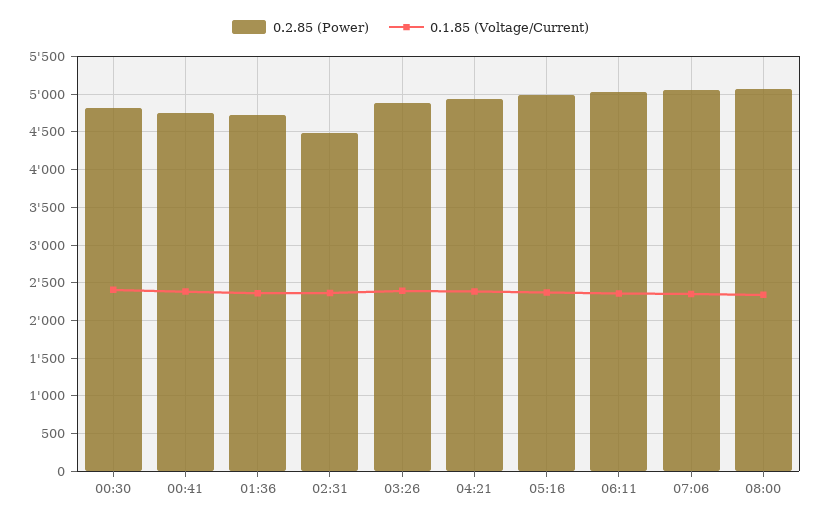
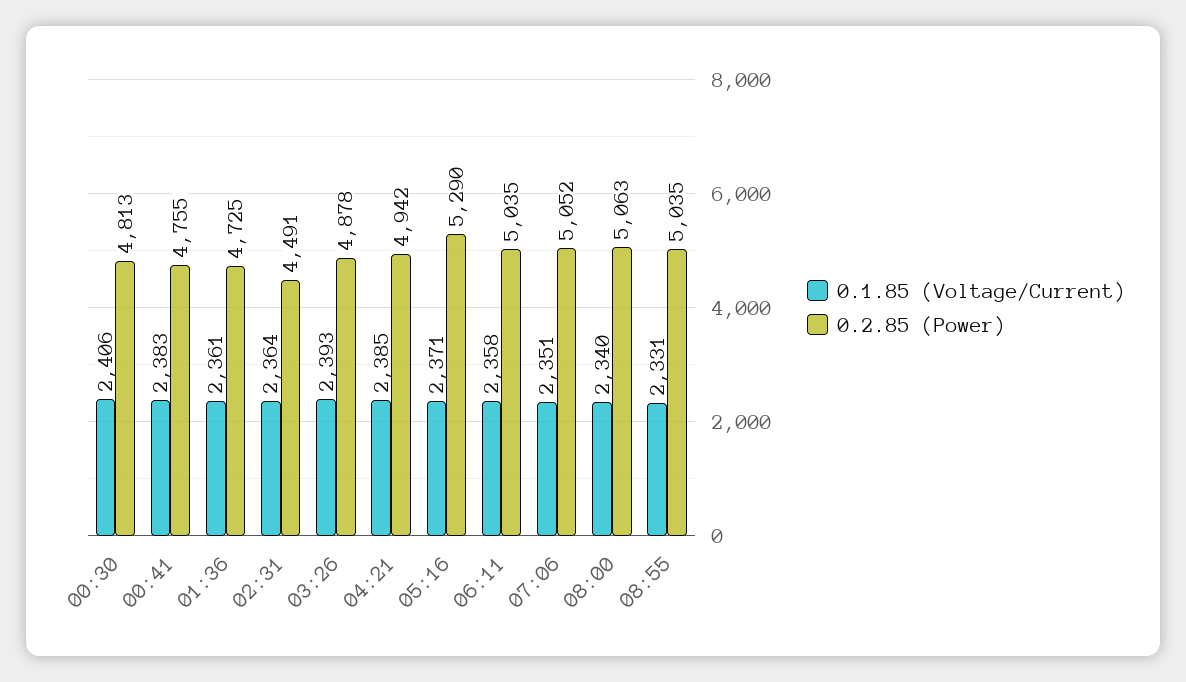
0.2.85 (Power), 05:16: 5000 -> 5290
0.1.85 (Voltage/Current), 08:55: none -> 2331
0.2.85 (Power), 08:55: none -> 5035

